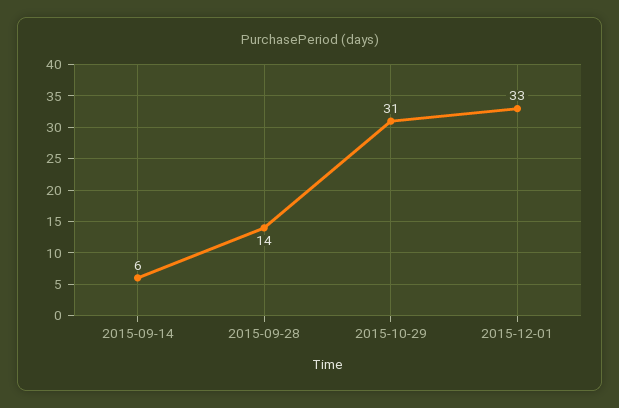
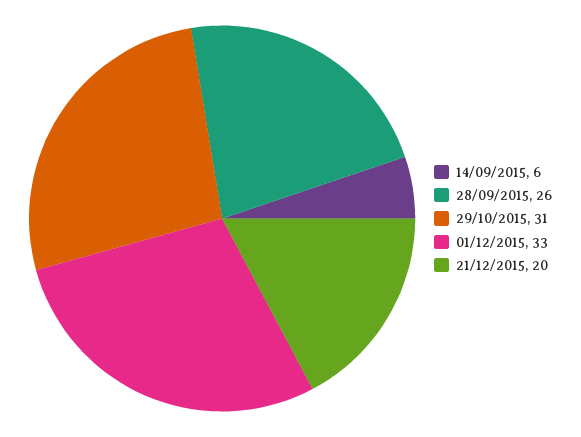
2015-09-28: 14 -> 26
21/12/2015: none -> 20

